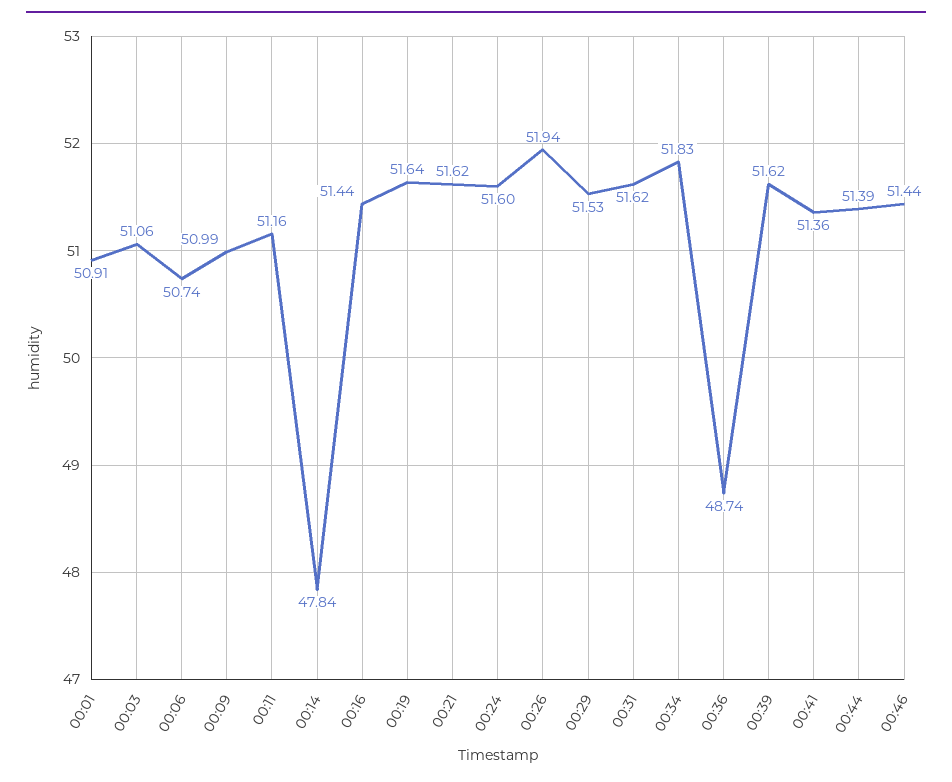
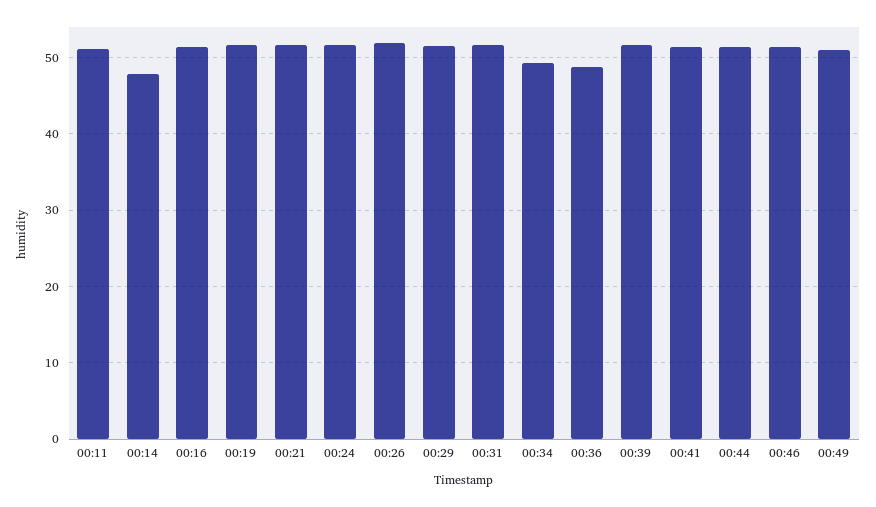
00:01: 50.91 -> none
00:03: 51.06 -> none
00:06: 50.74 -> none
00:09: 50.99 -> none
00:34: 51.83 -> 49
00:49: none -> 51

